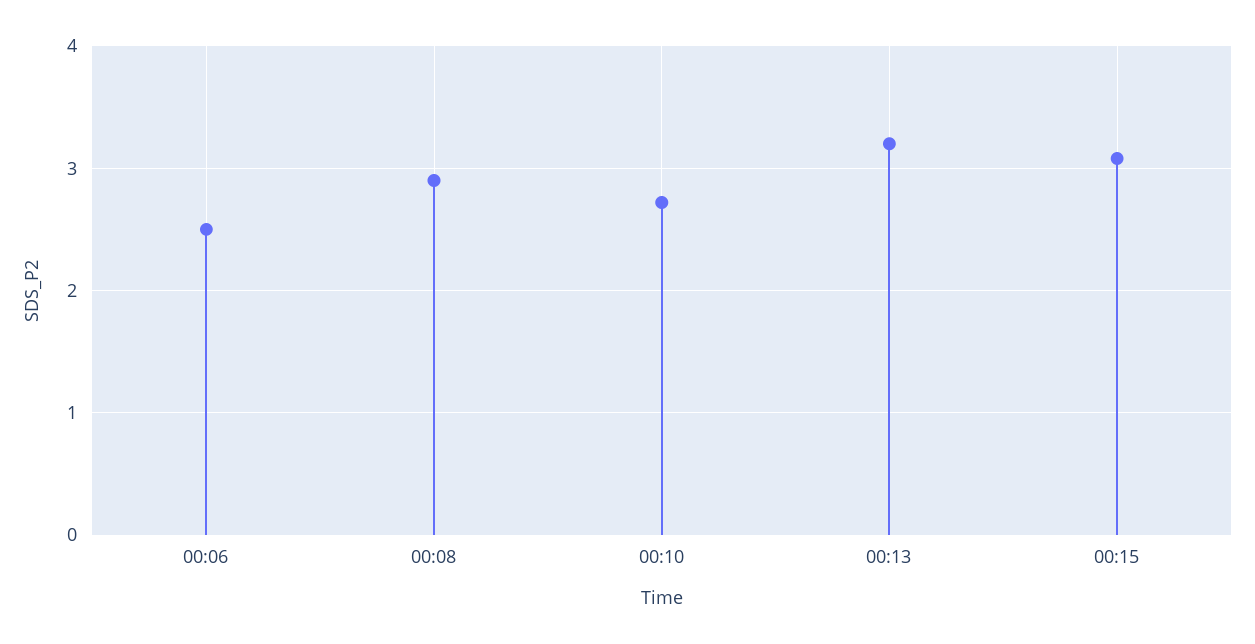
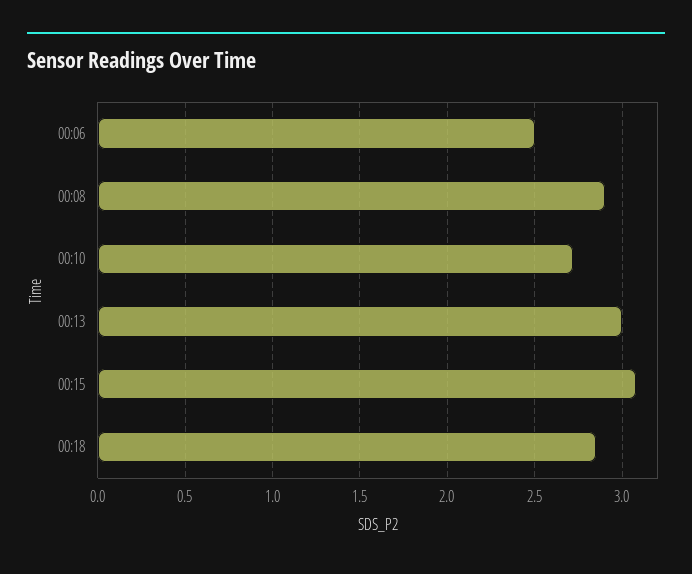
00:13: 3.2 -> 3
00:18: none -> 2.85

